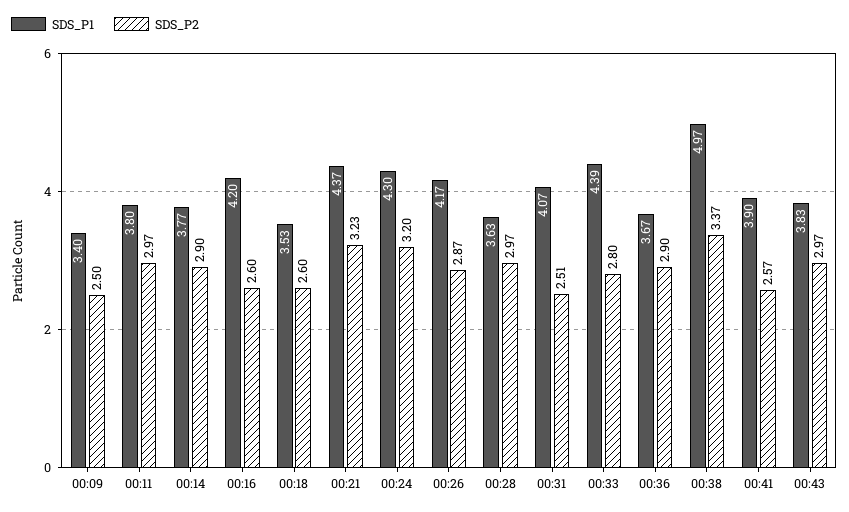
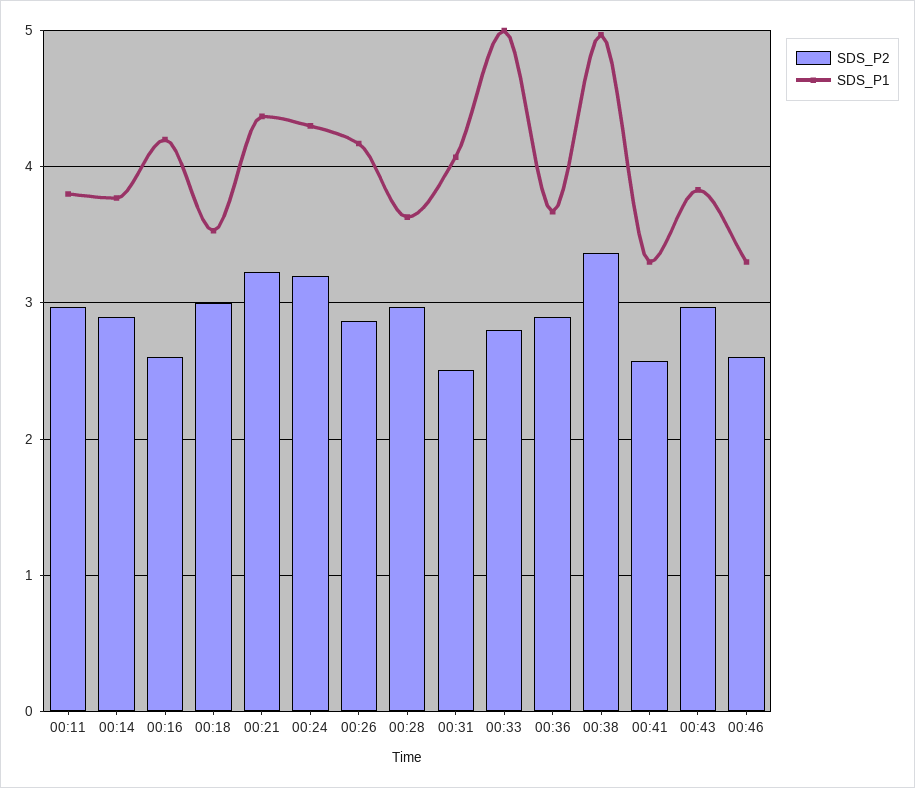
SDS_P1, 00:09: 3.4 -> none
SDS_P2, 00:09: 2.5 -> none
SDS_P2, 00:18: 2.6 -> 3
SDS_P1, 00:33: 4.39 -> 5
SDS_P1, 00:41: 3.9 -> 3.3
SDS_P2, 00:46: none -> 2.6
SDS_P1, 00:46: none -> 3.3

